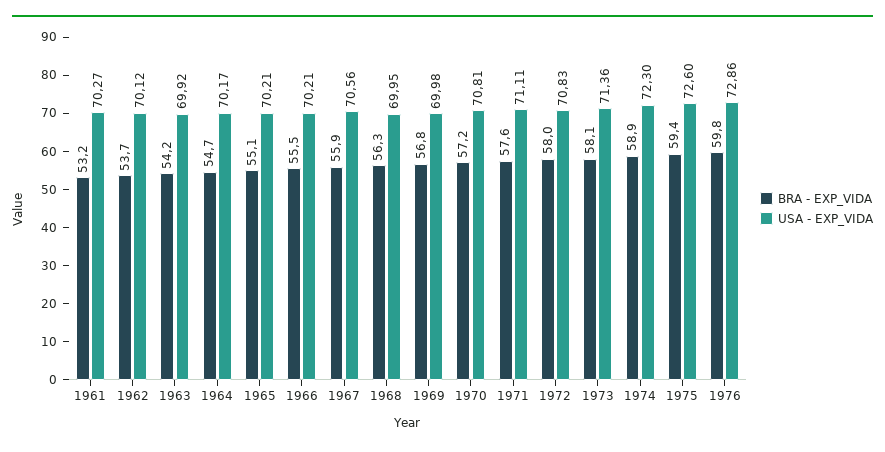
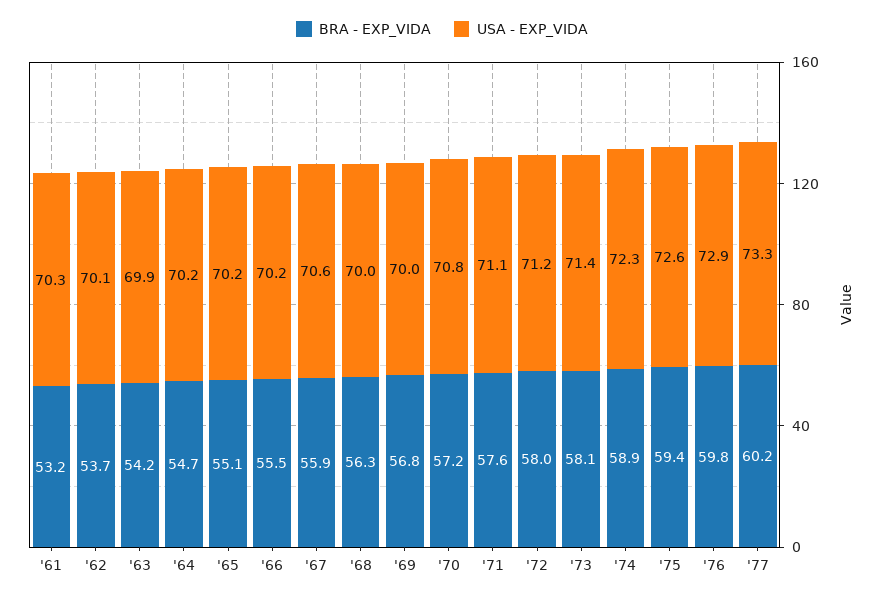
USA - EXP_VIDA, 1972: 70.83 -> 71.2
BRA - EXP_VIDA, '77: none -> 60.2
USA - EXP_VIDA, '77: none -> 73.3

